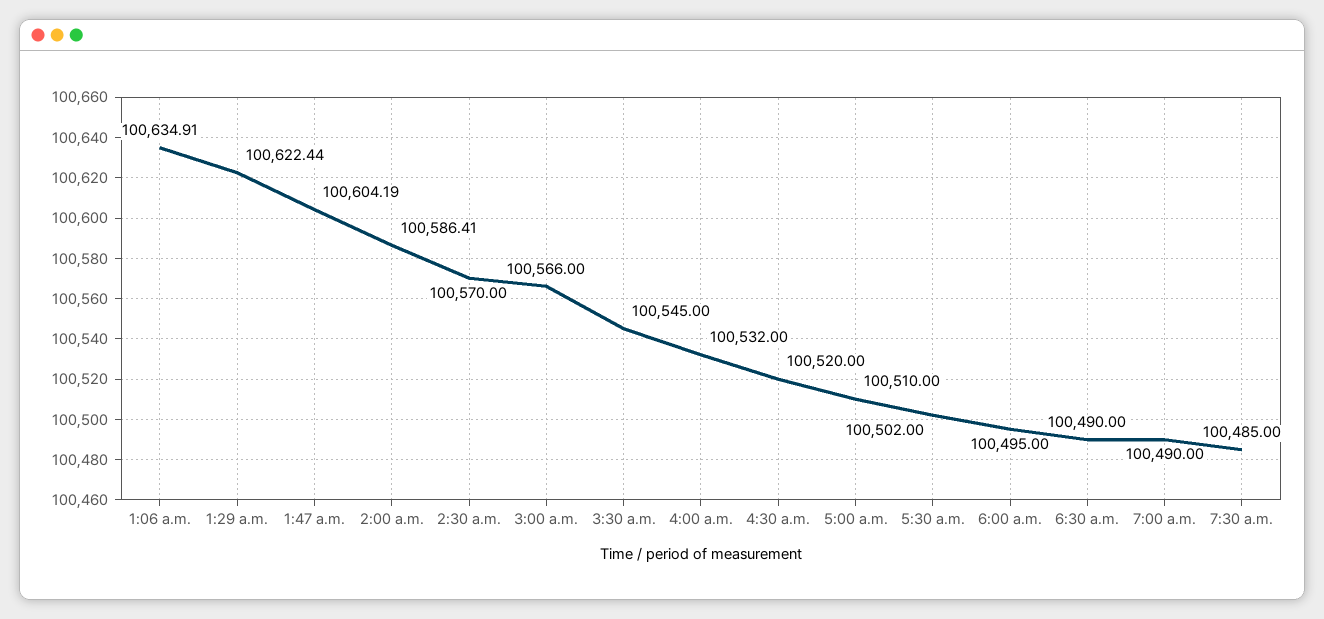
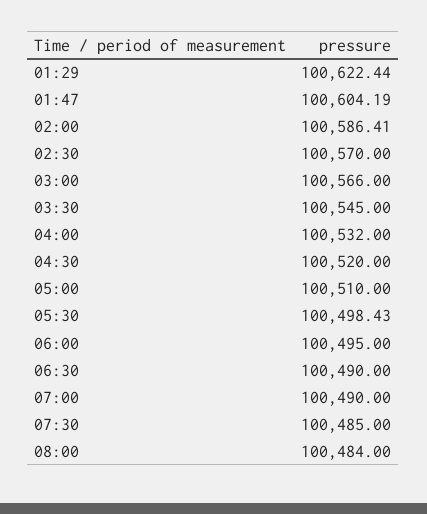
1:06 a.m.: 100634.91 -> none
5:30 a.m.: 100502 -> 100498.43
08:00: none -> 100484

